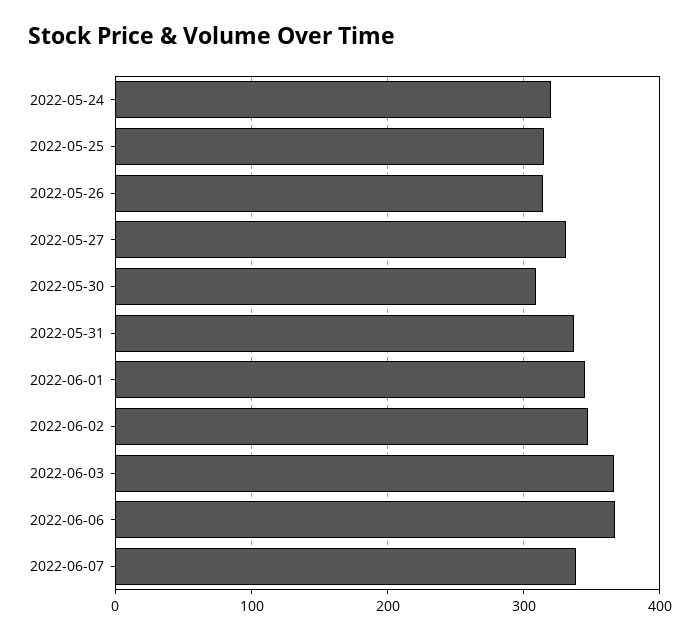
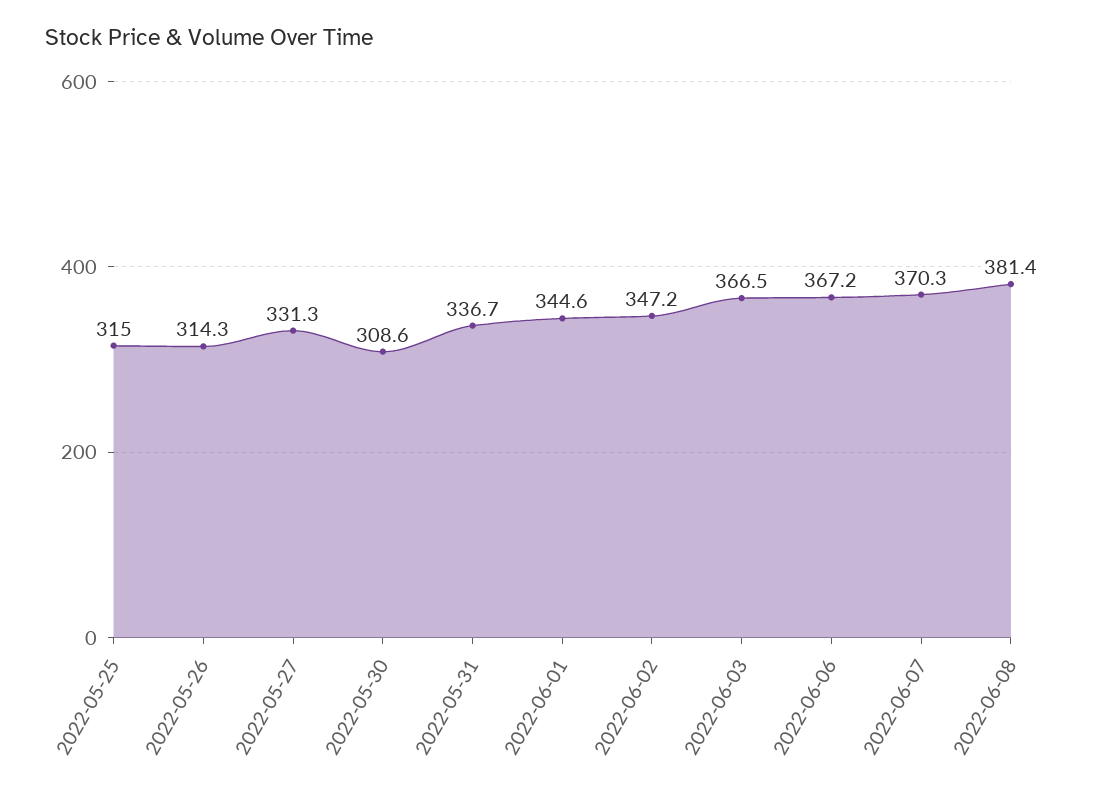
2022-05-24: 320 -> none
2022-06-07: 340 -> 370.3
2022-06-08: none -> 381.4

